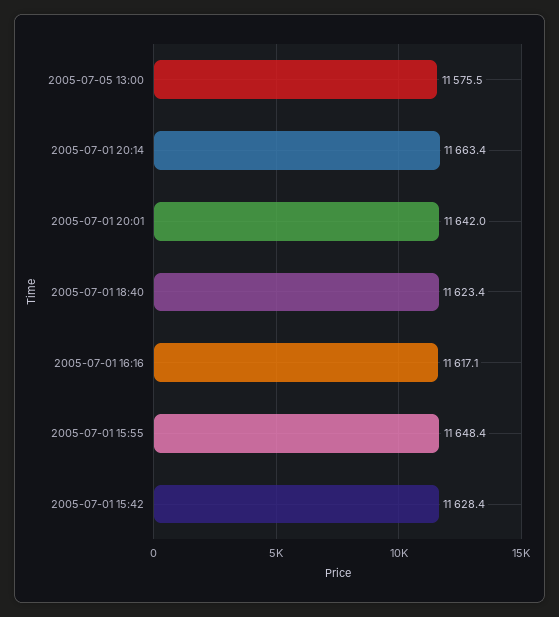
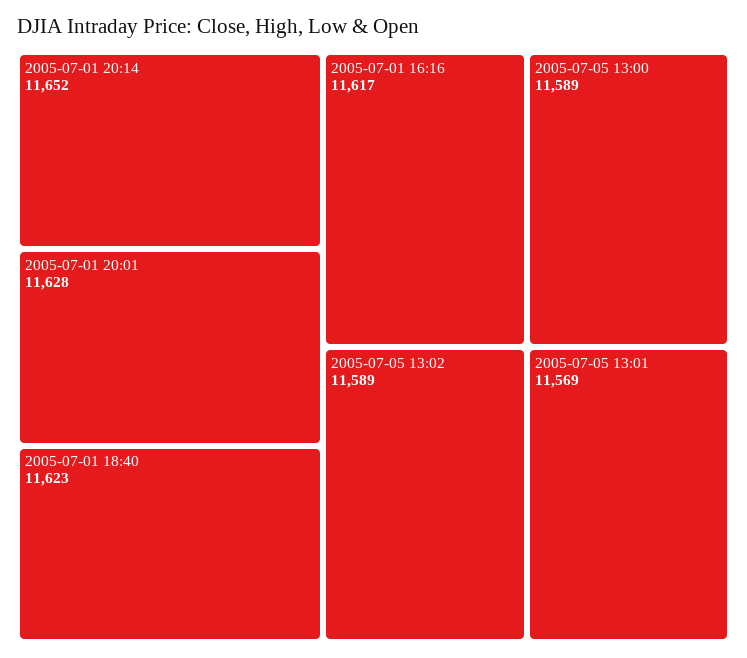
2005-07-05 13:00: 11575.5 -> 11589
2005-07-01 20:14: 11663.4 -> 11652
2005-07-01 20:01: 11642 -> 11628
2005-07-01 15:55: 11648.4 -> none
2005-07-01 15:42: 11628.4 -> none
2005-07-05 13:02: none -> 11589
2005-07-05 13:01: none -> 11569

